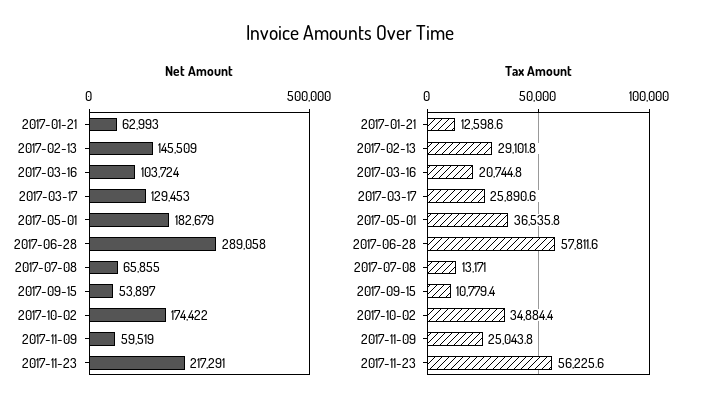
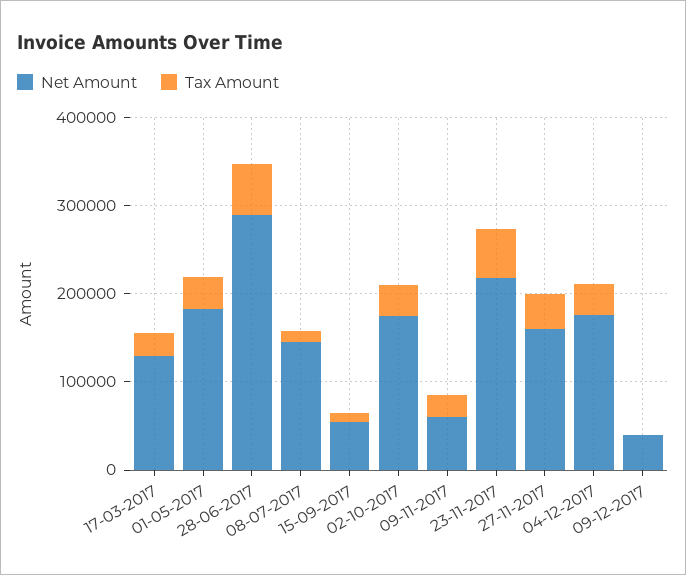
Net Amount, 2017-01-21: 62993 -> none
Net Amount, 2017-02-13: 145509 -> none
Net Amount, 2017-03-16: 103724 -> none
Net Amount, 2017-07-08: 65855 -> 140000
Tax Amount, 2017-01-21: 12598.6 -> none
Tax Amount, 2017-02-13: 29101.8 -> none
Tax Amount, 2017-03-16: 20744.8 -> none
Net Amount, 27-11-2017: none -> 160000
Tax Amount, 27-11-2017: none -> 40000
Net Amount, 04-12-2017: none -> 180000
Tax Amount, 04-12-2017: none -> 40000
Net Amount, 09-12-2017: none -> 40000
Tax Amount, 09-12-2017: none -> 0

